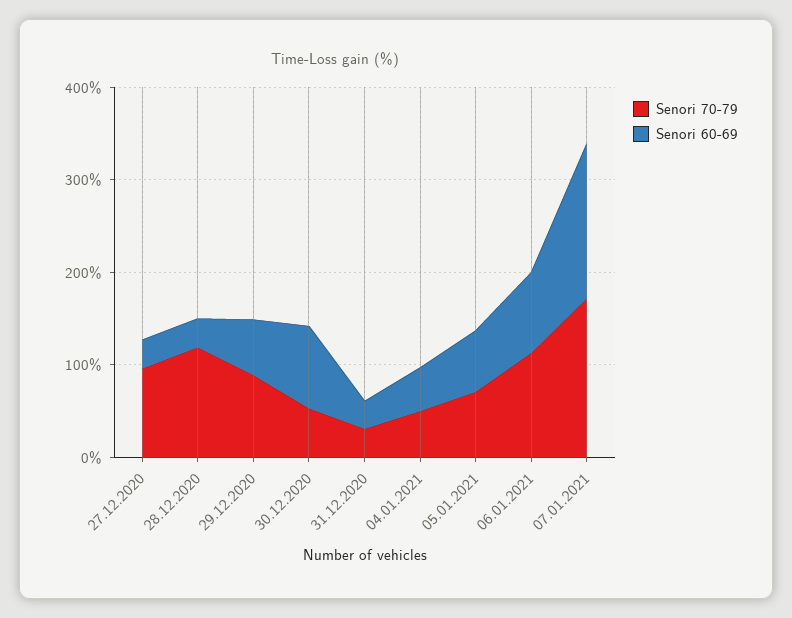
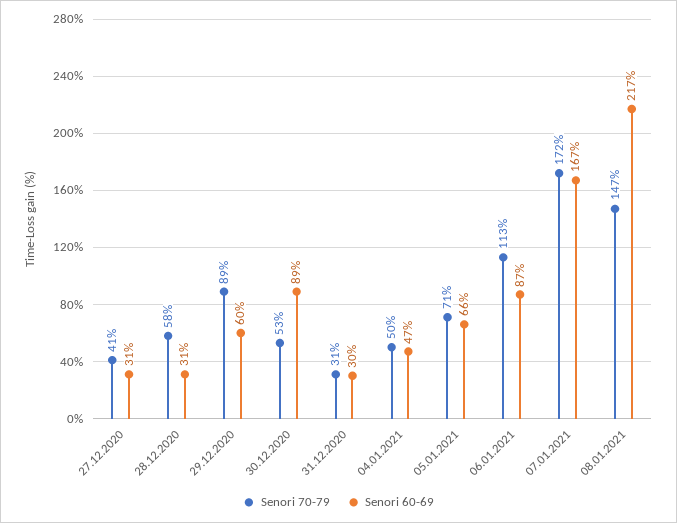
Senori 70-79, 27.12.2020: 100 -> 41
Senori 70-79, 28.12.2020: 120 -> 58
Senori 70-79, 08.01.2021: none -> 147
Senori 60-69, 08.01.2021: none -> 217

